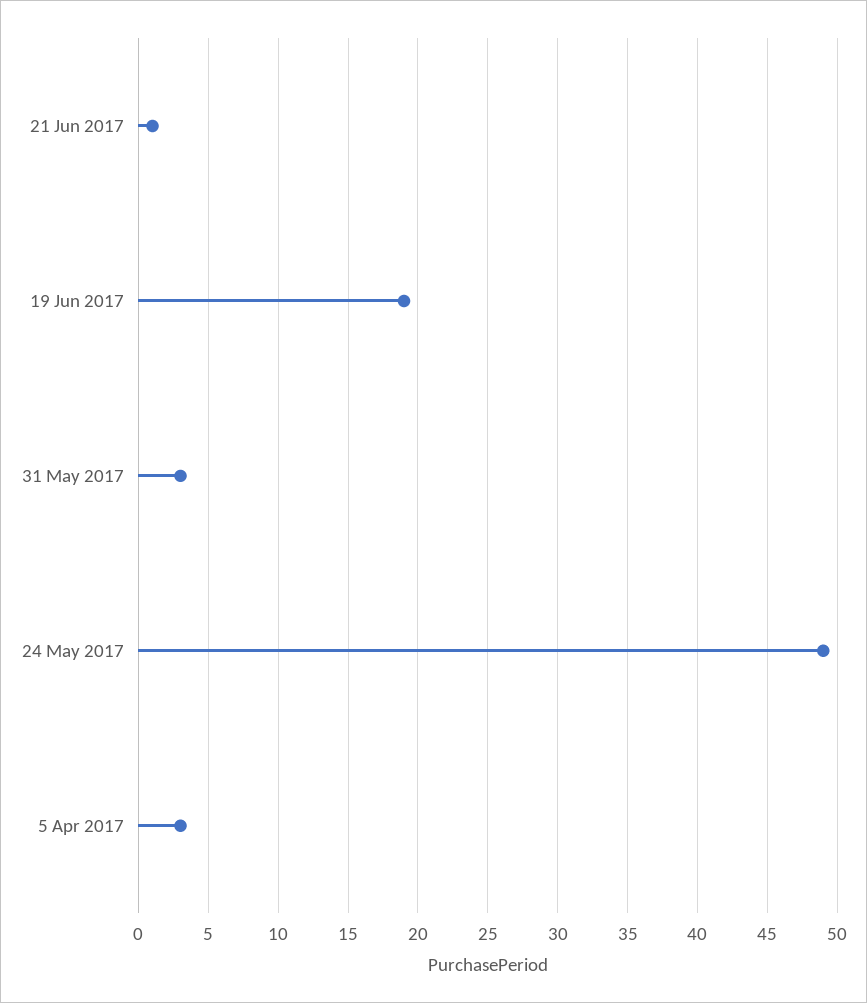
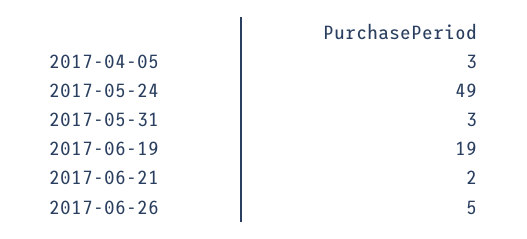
21 Jun 2017: 1 -> 2
2017-06-26: none -> 5

